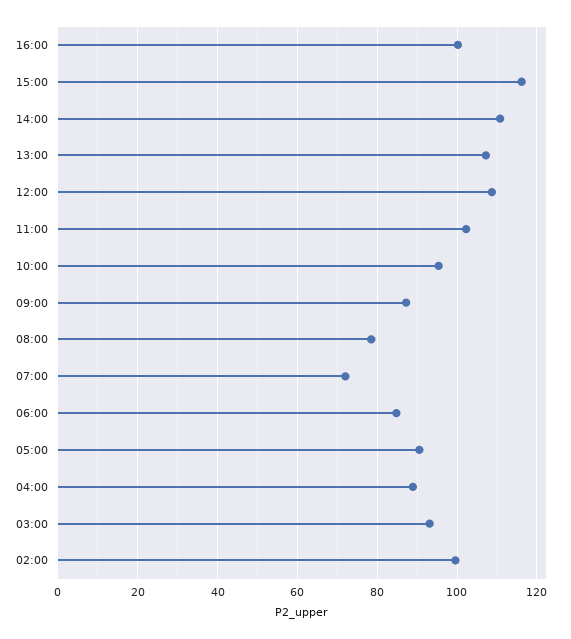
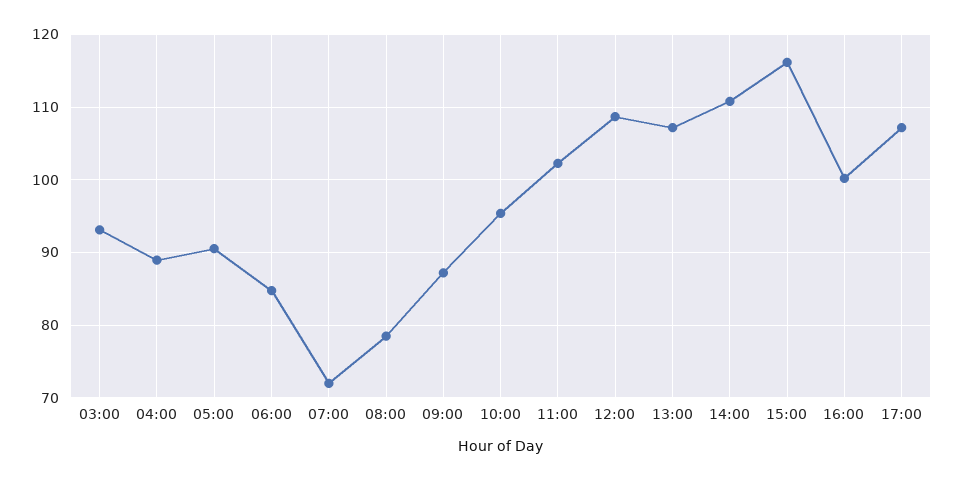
02:00: 100 -> none
17:00: none -> 107

